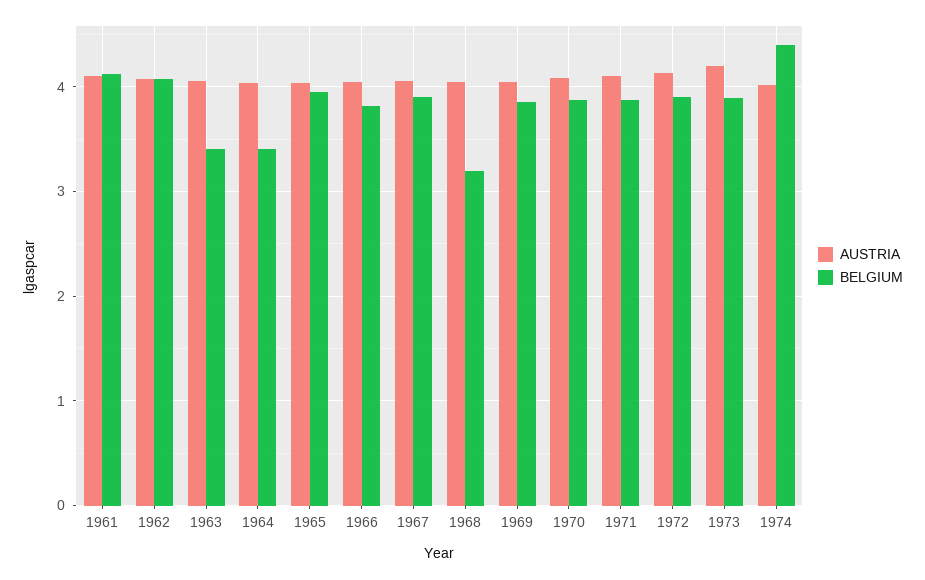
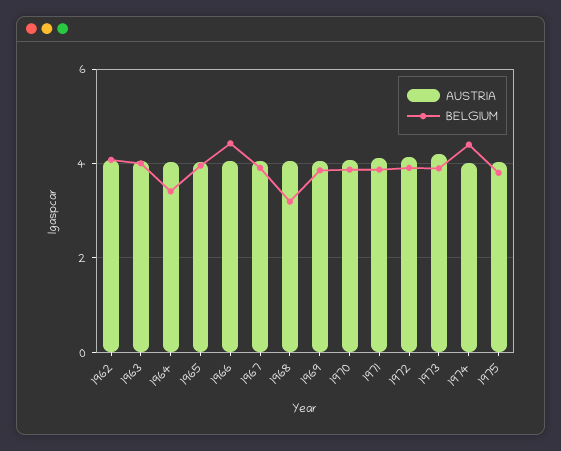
AUSTRIA, 1961: 4.1 -> none
BELGIUM, 1961: 4.1 -> none
BELGIUM, 1963: 3.4 -> 4
BELGIUM, 1966: 3.8 -> 4.4
AUSTRIA, 1975: none -> 4
BELGIUM, 1975: none -> 3.8

